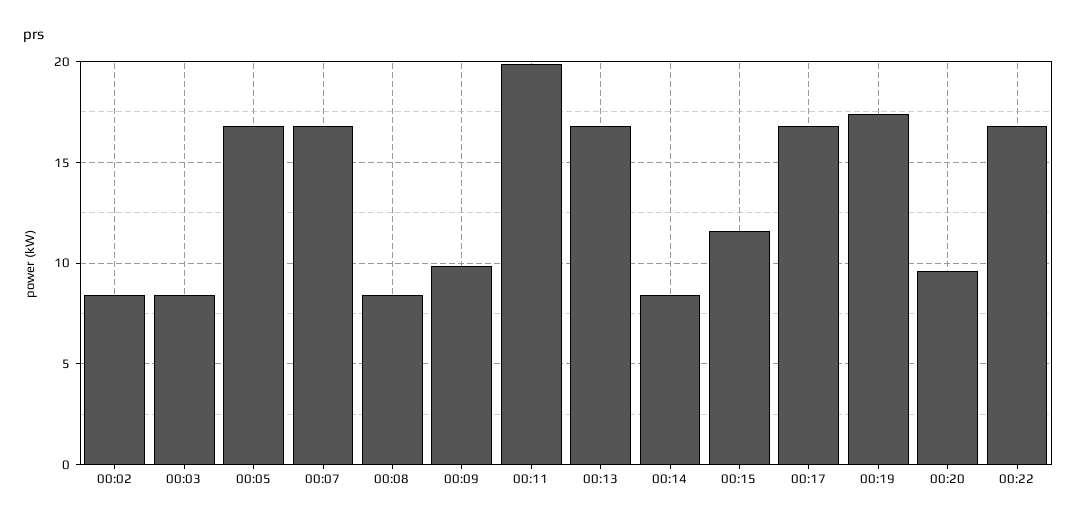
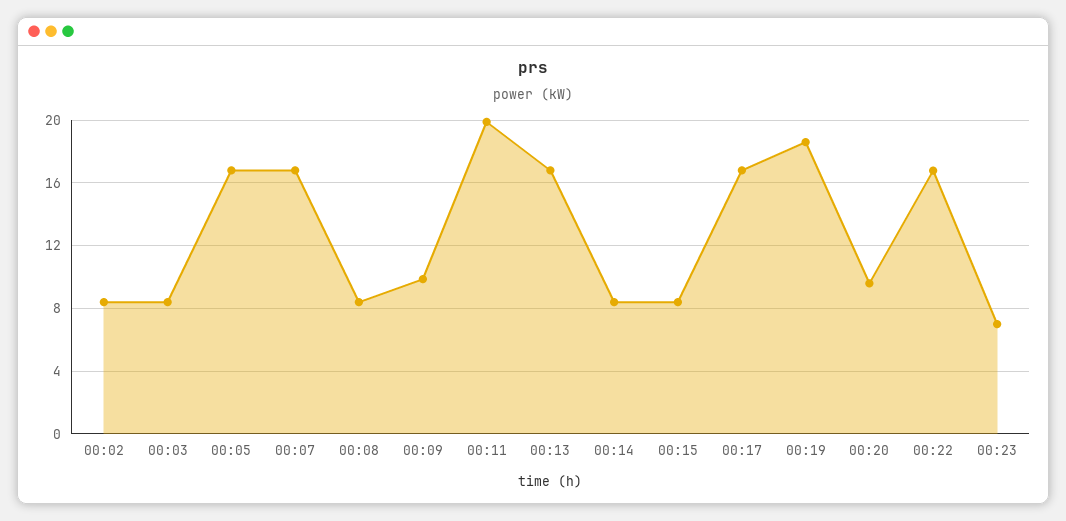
00:15: 11.5 -> 8.5
00:19: 17.5 -> 18.5
00:23: none -> 7

